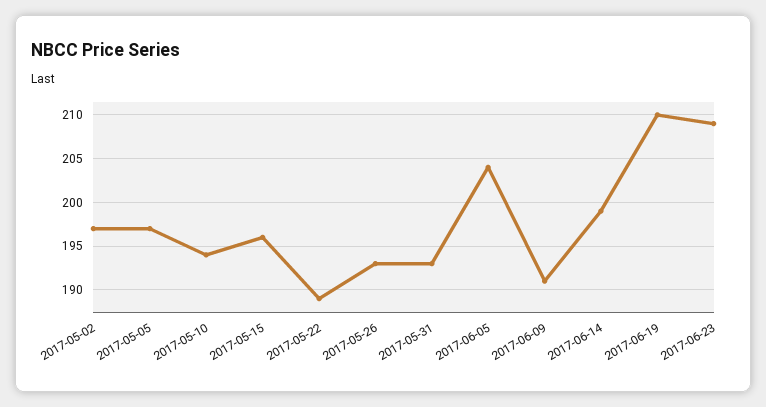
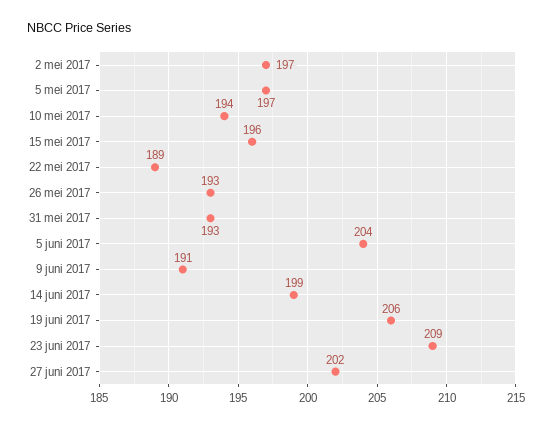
2017-06-19: 210 -> 206
27 juni 2017: none -> 202

